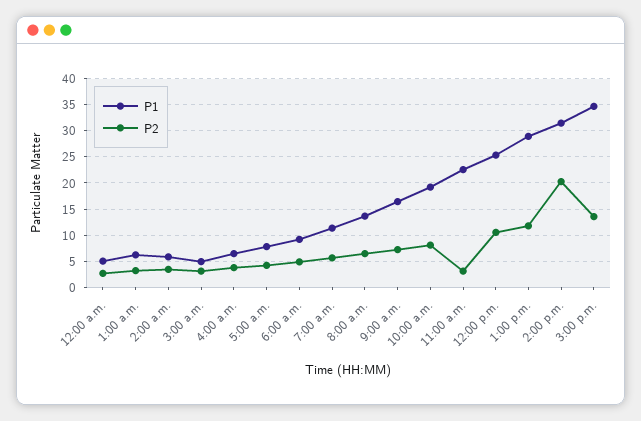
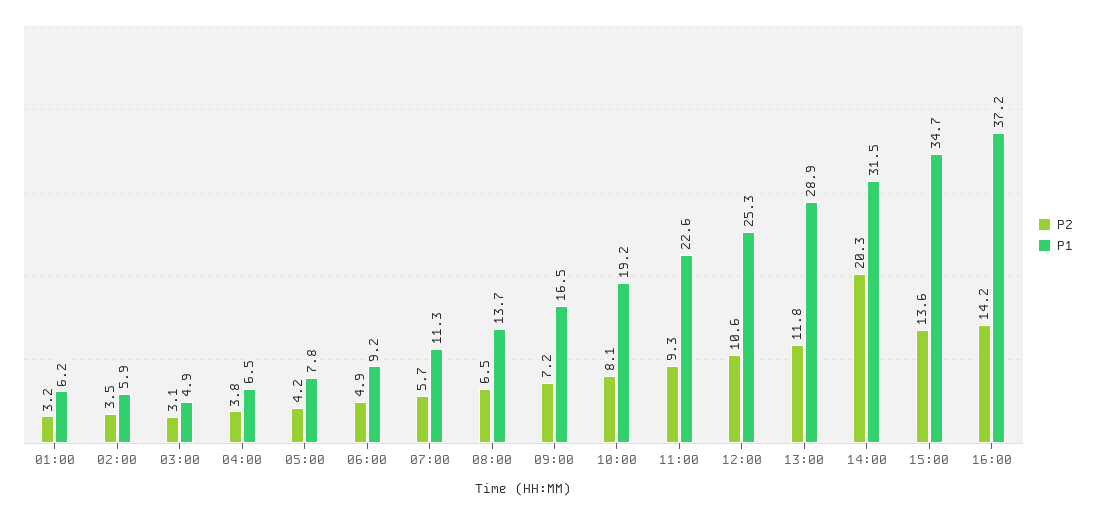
P1, 12:00 a.m.: 5 -> none
P2, 12:00 a.m.: 2.5 -> none
P2, 11:00 a.m.: 2.5 -> 9.3
P2, 16:00: none -> 14.2
P1, 16:00: none -> 37.2

